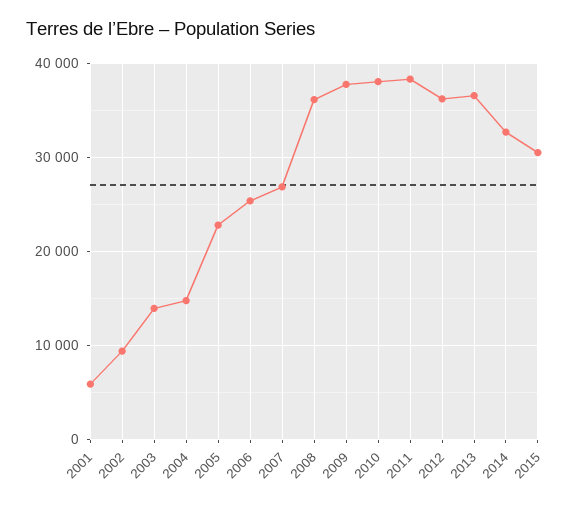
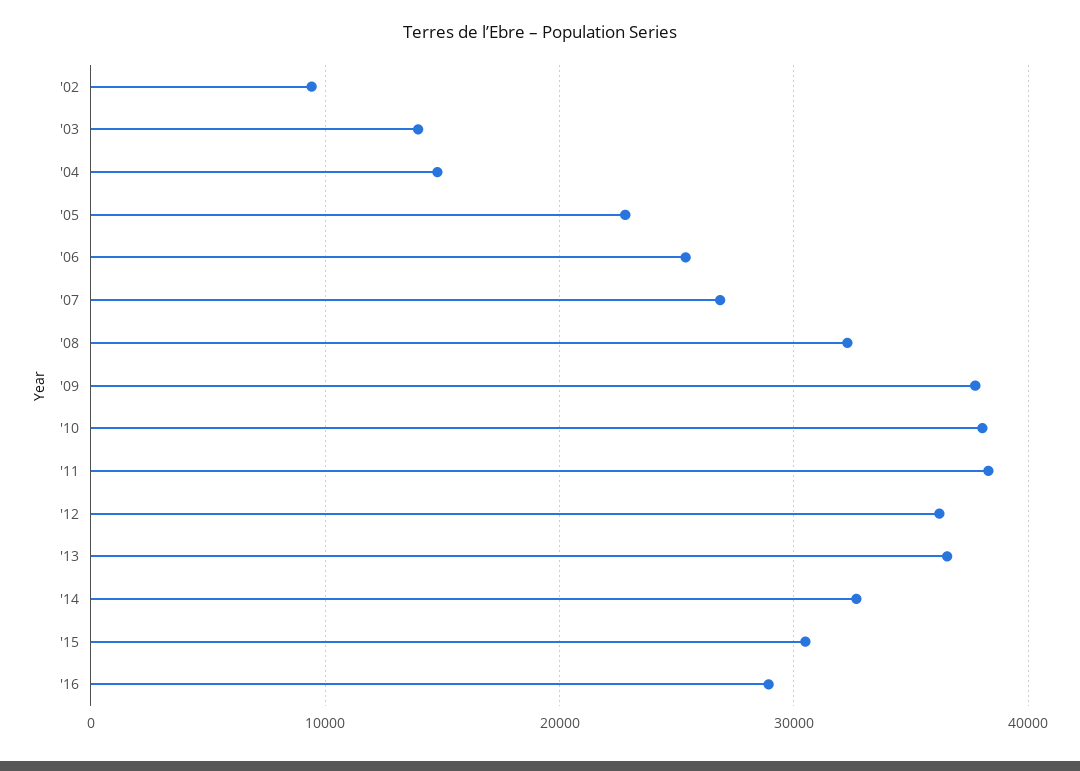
2001: 6000 -> none
2008: 36000 -> 32000
'16: none -> 29000

